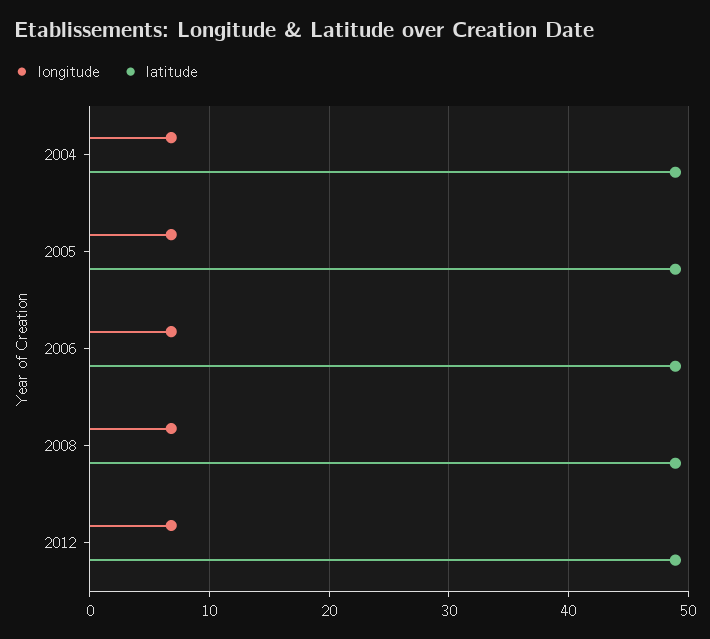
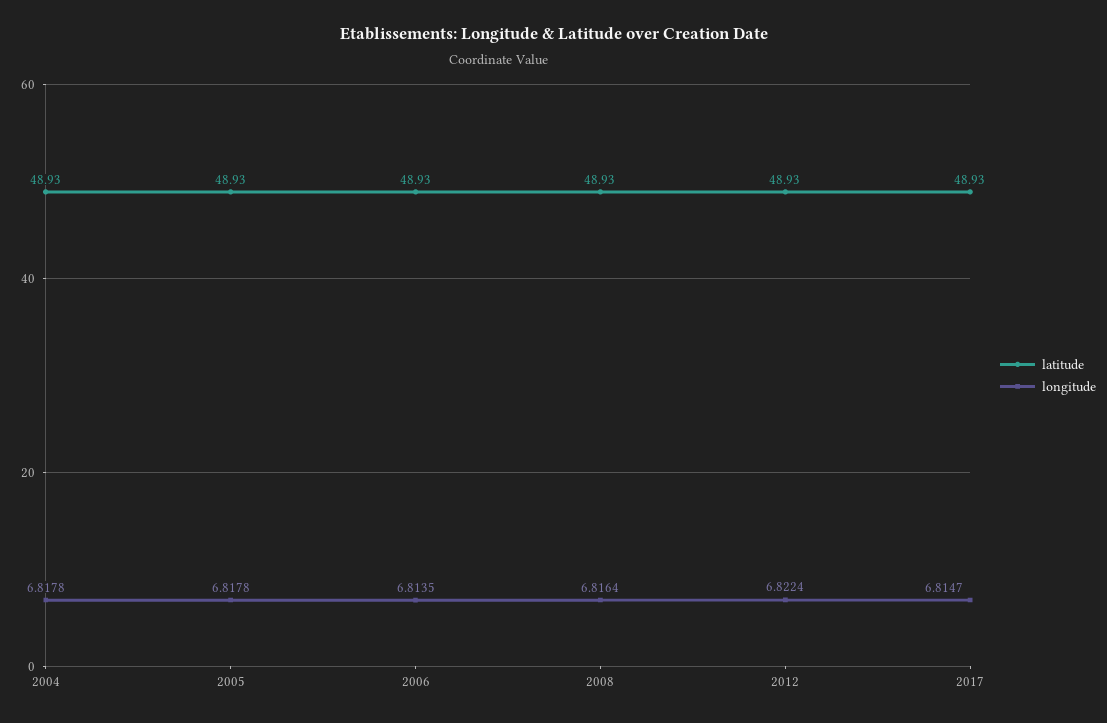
latitude, 2017: none -> 48.93
longitude, 2017: none -> 6.8147

